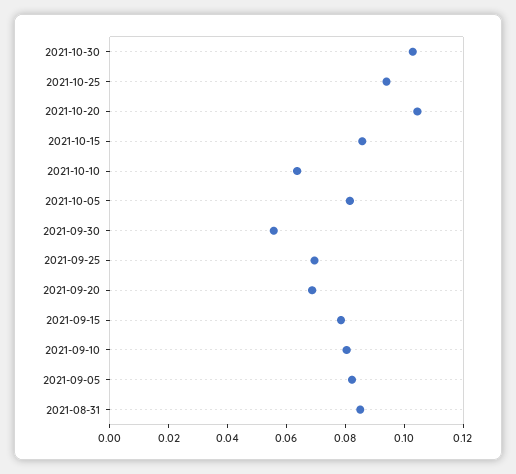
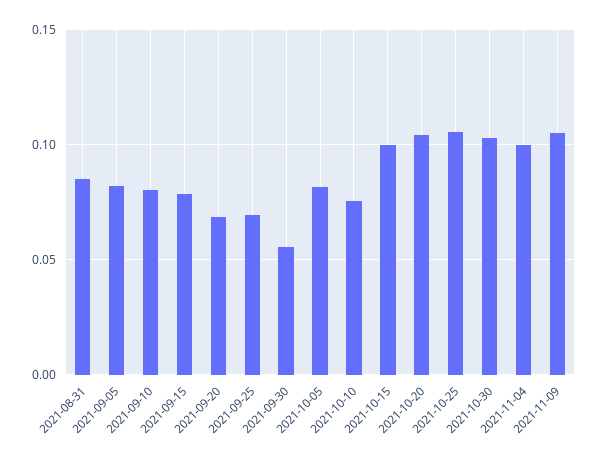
2021-10-25: 0.095 -> 0.105
2021-10-15: 0.085 -> 0.1
2021-10-10: 0.065 -> 0.075
2021-11-04: none -> 0.1
2021-11-09: none -> 0.105

